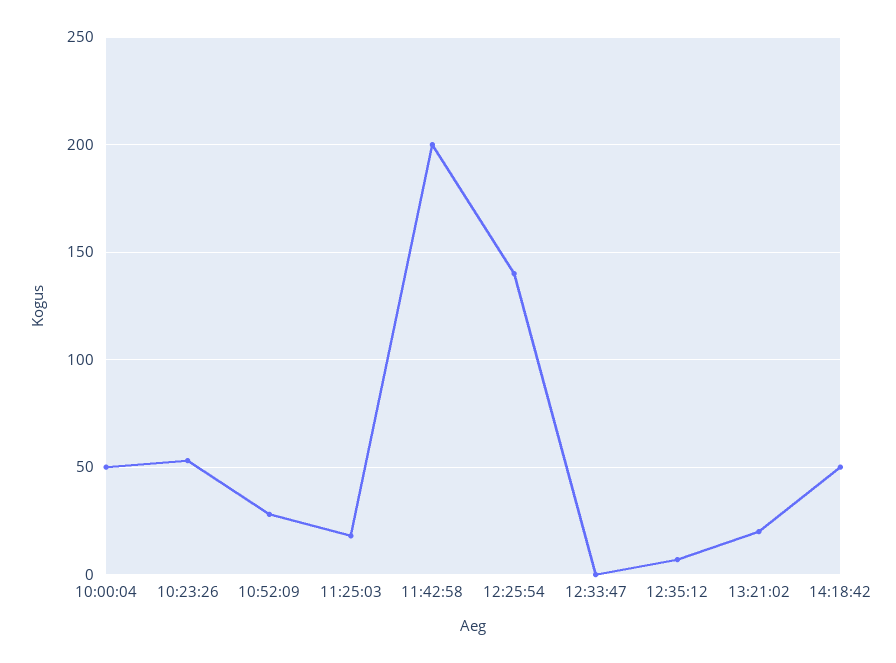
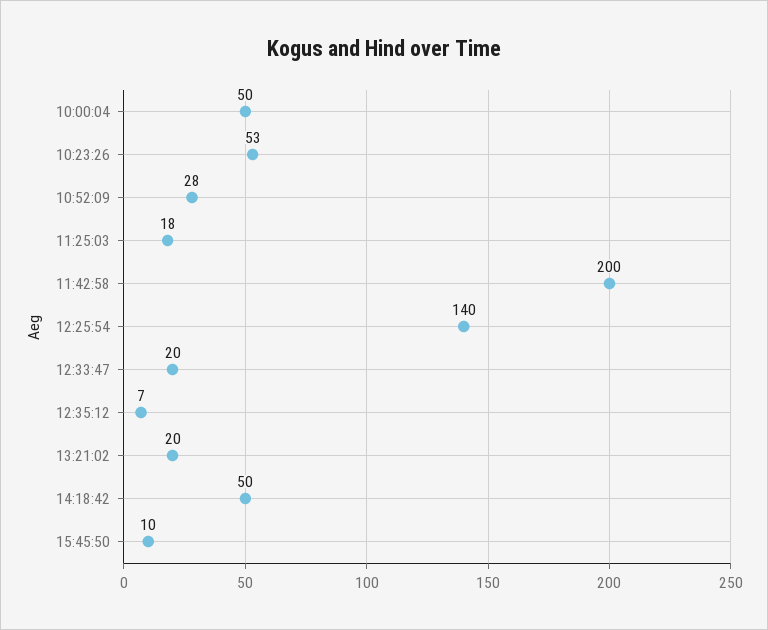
12:33:47: 0 -> 20
15:45:50: none -> 10

